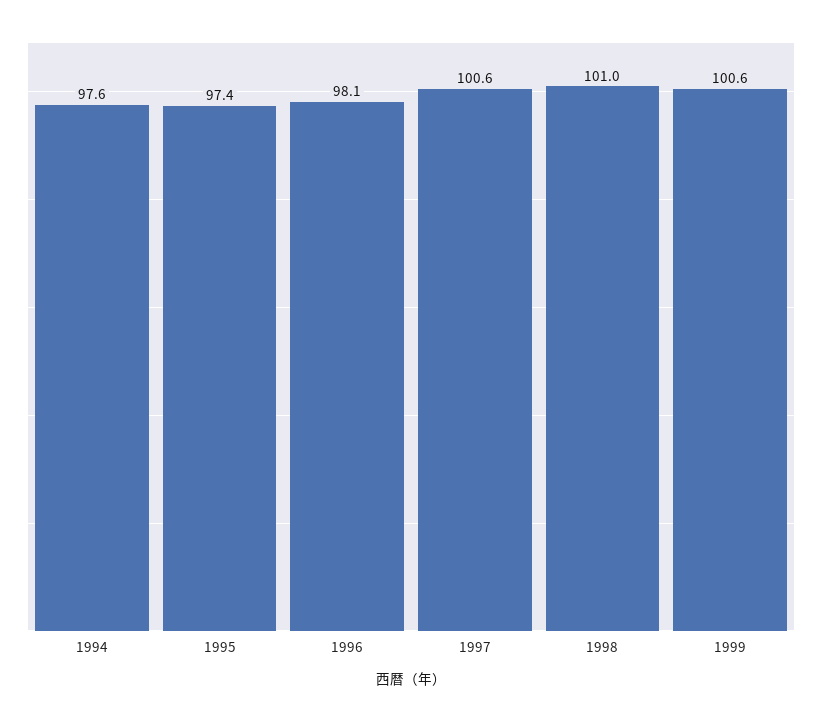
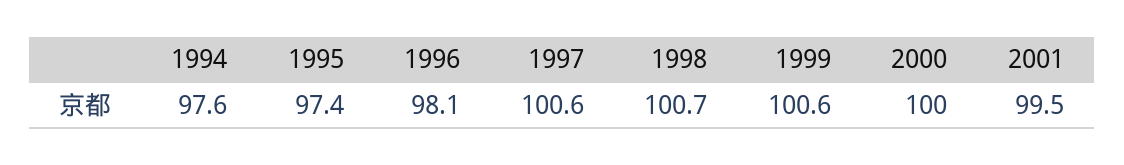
1998: 101 -> 100.7
2000: none -> 100
2001: none -> 99.5

